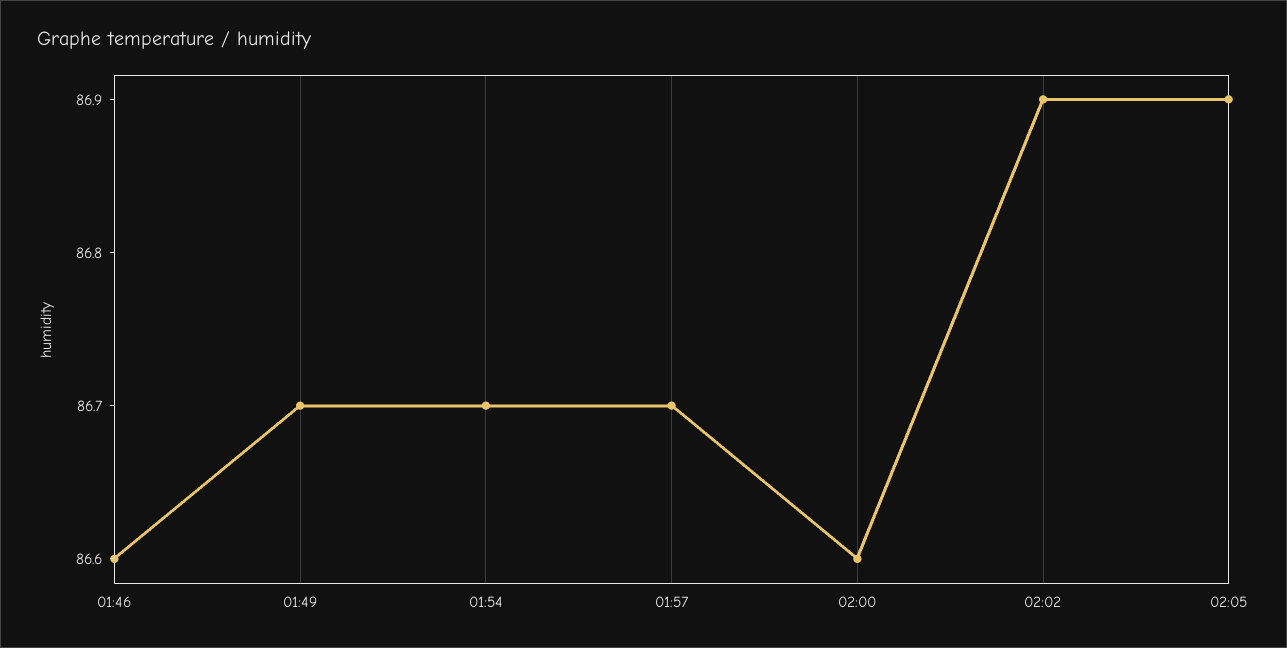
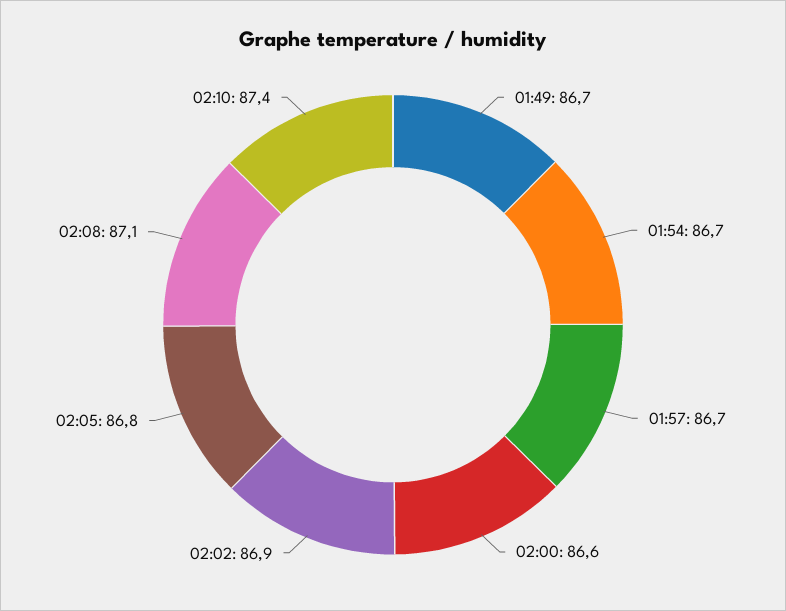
01:46: 86.6 -> none
02:05: 86.9 -> 86.8
02:08: none -> 87.1
02:10: none -> 87.4

